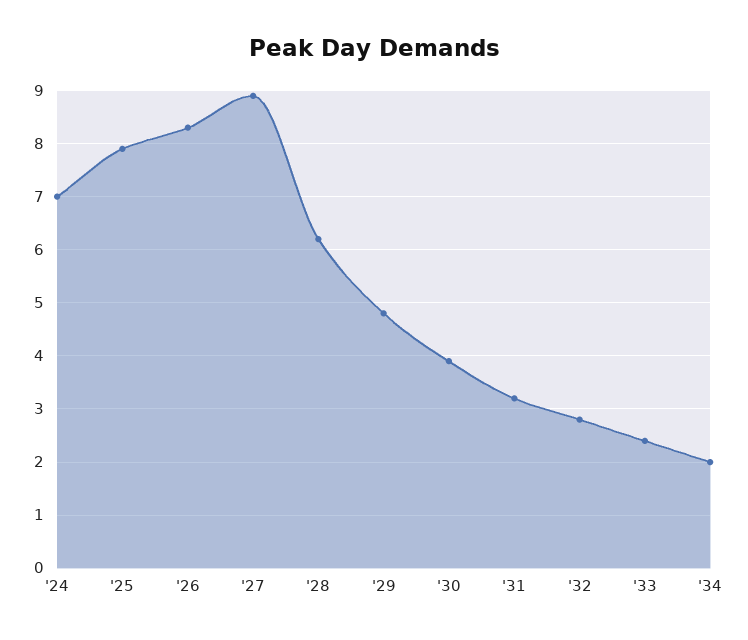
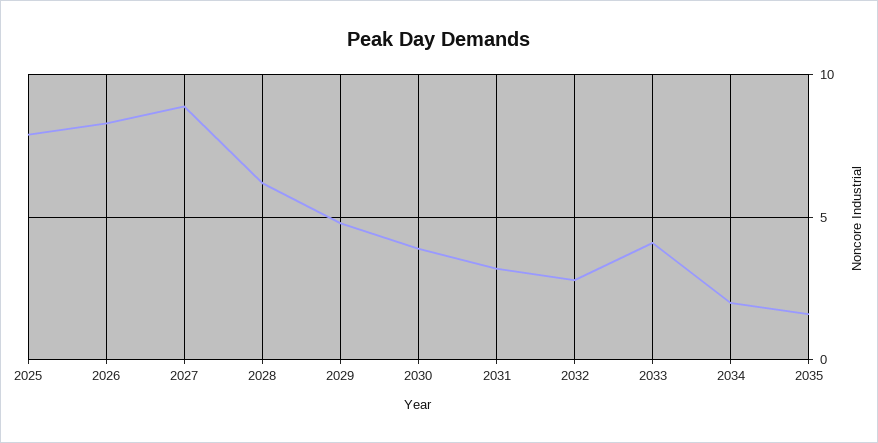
'24: 7 -> none
'33: 2.5 -> 4
2035: none -> 1.5

